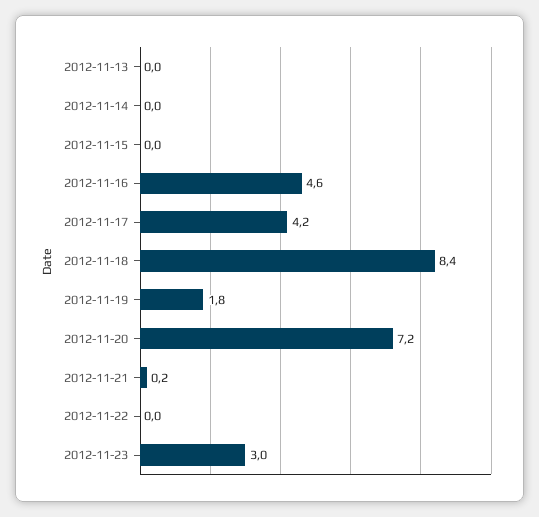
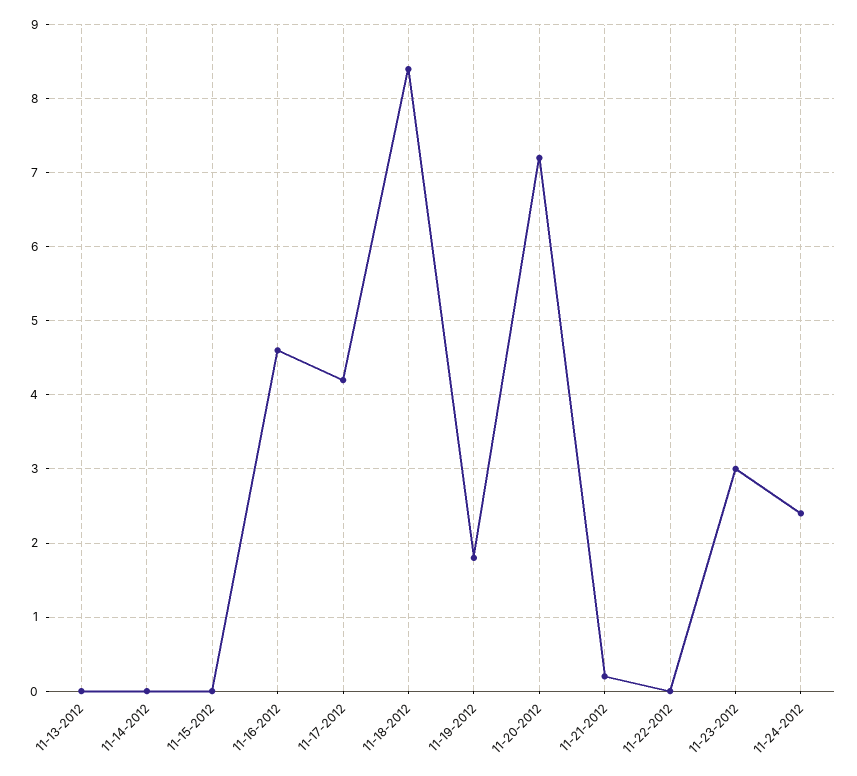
11-24-2012: none -> 2.4

